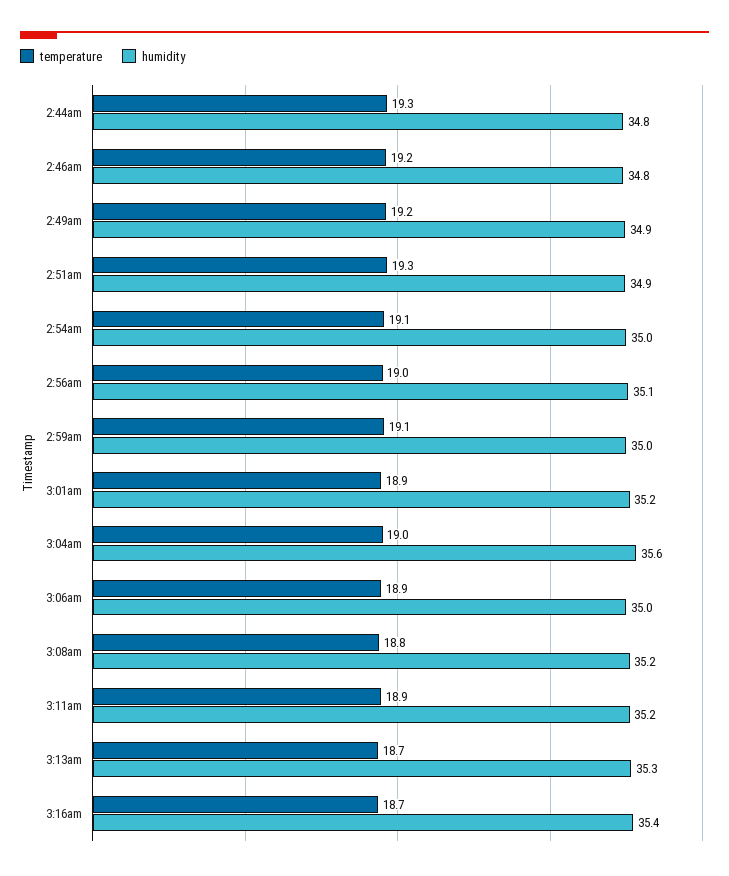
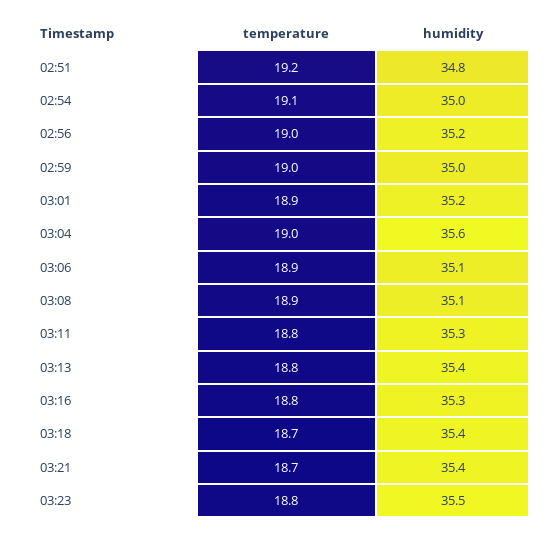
temperature, 2:44am: 19.3 -> none
humidity, 2:44am: 34.8 -> none
temperature, 2:46am: 19.2 -> none
humidity, 2:46am: 34.8 -> none
temperature, 2:49am: 19.2 -> none
humidity, 2:49am: 34.9 -> none
temperature, 2:51am: 19.3 -> 19.2
humidity, 2:51am: 34.9 -> 34.8
humidity, 2:56am: 35.1 -> 35.2
temperature, 2:59am: 19.1 -> 19
humidity, 3:06am: 35 -> 35.1
temperature, 3:08am: 18.8 -> 18.9
humidity, 3:08am: 35.2 -> 35.1
temperature, 3:11am: 18.9 -> 18.8
humidity, 3:11am: 35.2 -> 35.3
temperature, 3:13am: 18.7 -> 18.8
humidity, 3:13am: 35.3 -> 35.4
temperature, 3:16am: 18.7 -> 18.8
humidity, 3:16am: 35.4 -> 35.3
temperature, 03:18: none -> 18.7
humidity, 03:18: none -> 35.4
temperature, 03:21: none -> 18.7
humidity, 03:21: none -> 35.4
temperature, 03:23: none -> 18.8
humidity, 03:23: none -> 35.5

